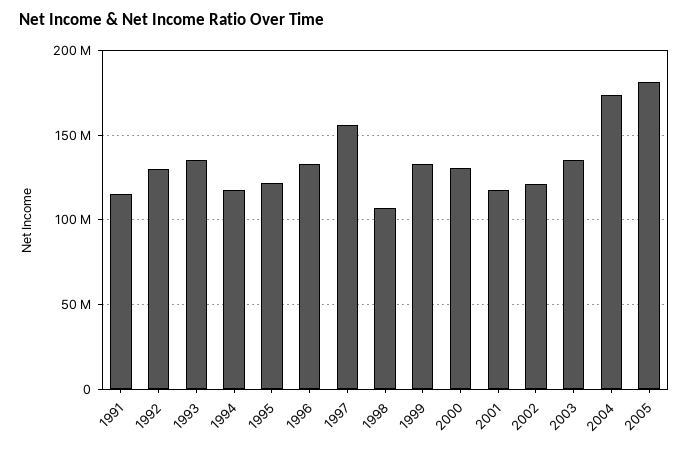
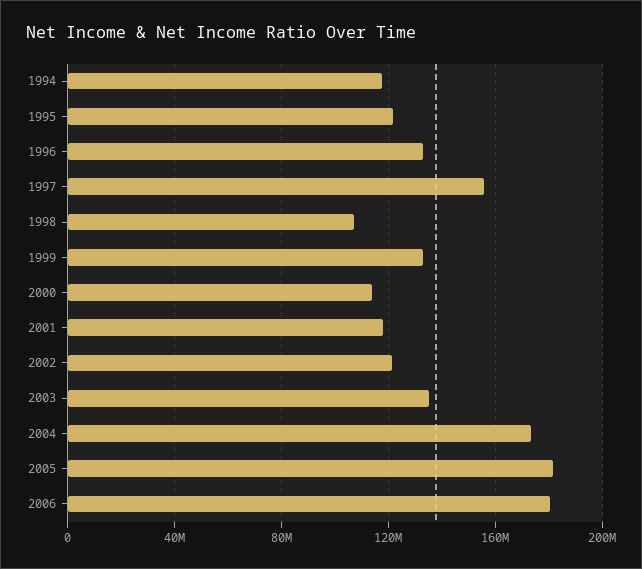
1991: 115000000 -> none
1992: 130000000 -> none
1993: 135000000 -> none
2000: 130000000 -> 115000000
2006: none -> 180000000

